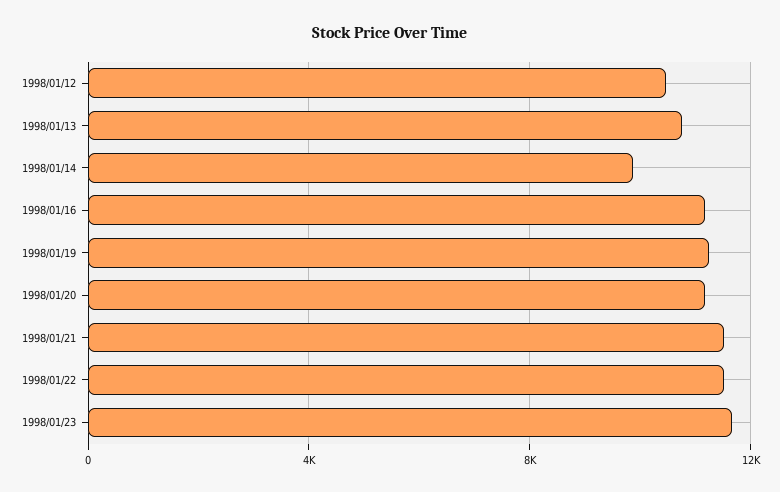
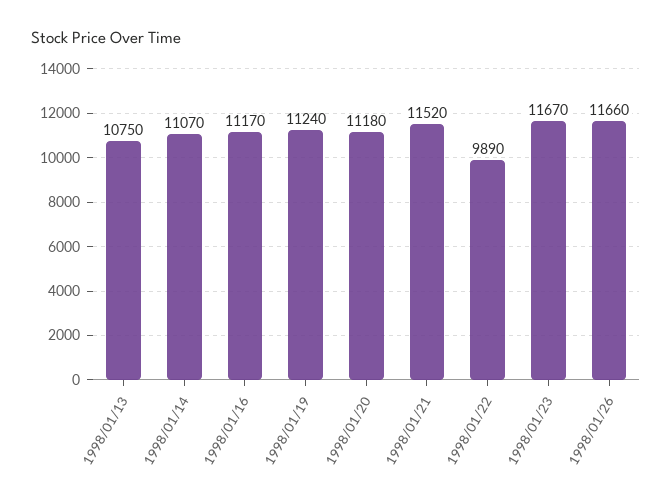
1998/01/12: 10500 -> none
1998/01/14: 10000 -> 11070
1998/01/22: 11500 -> 9890
1998/01/26: none -> 11660

